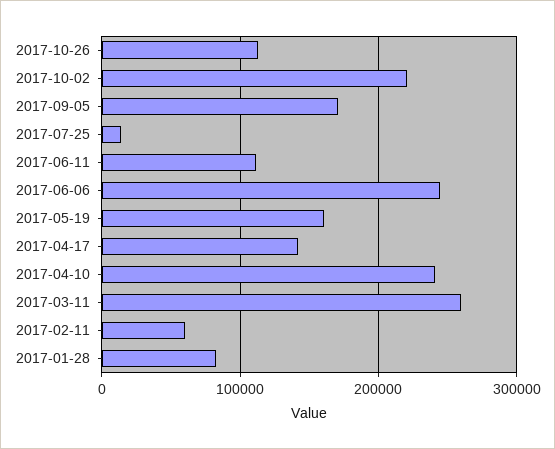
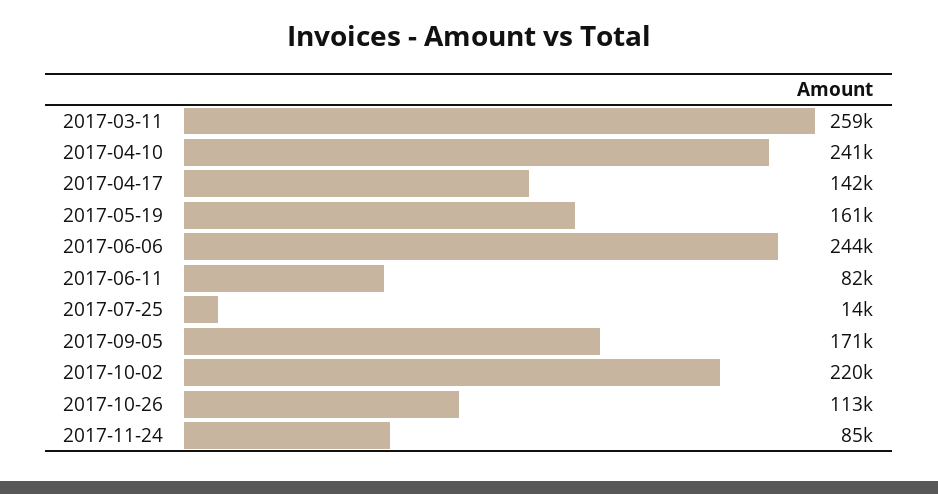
2017-06-11: 110000 -> 82000
2017-02-11: 60000 -> none
2017-01-28: 80000 -> none
2017-11-24: none -> 85000

